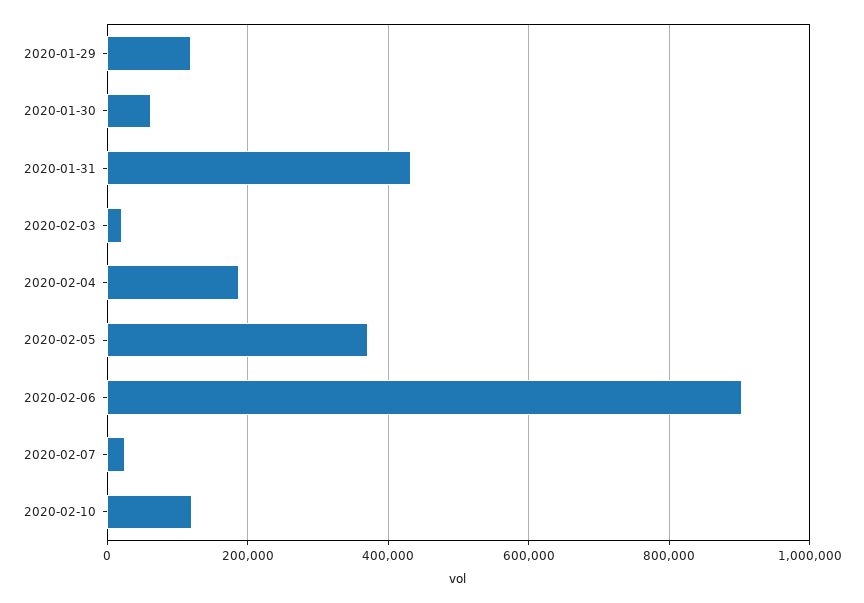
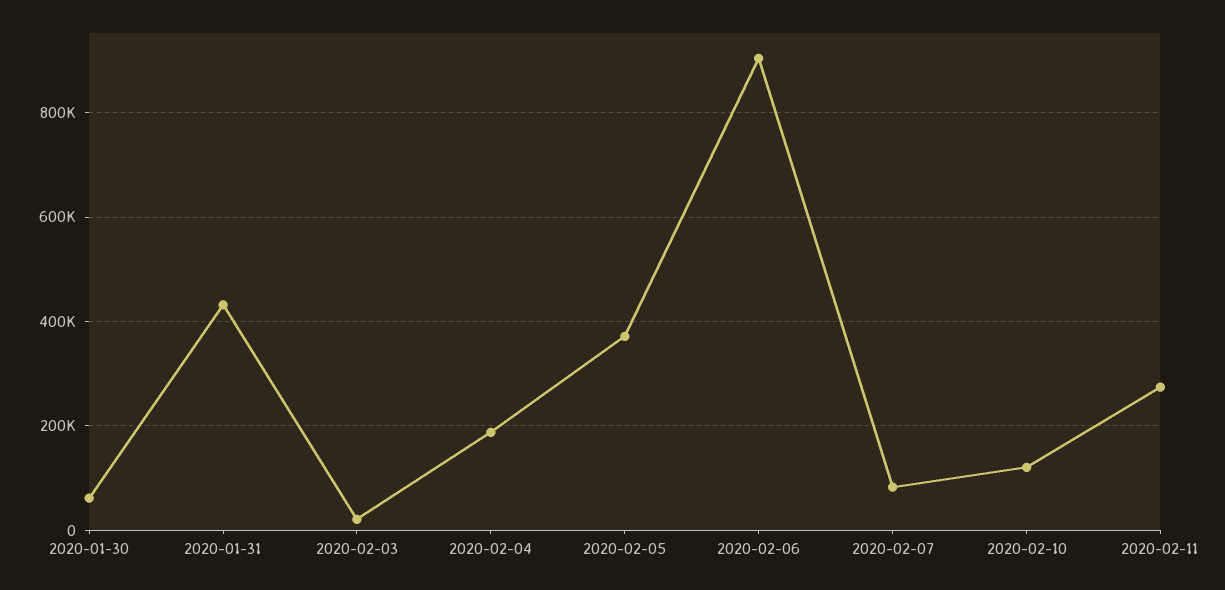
2020-01-29: 120000 -> none
2020-02-07: 20000 -> 80000
2020-02-11: none -> 280000

